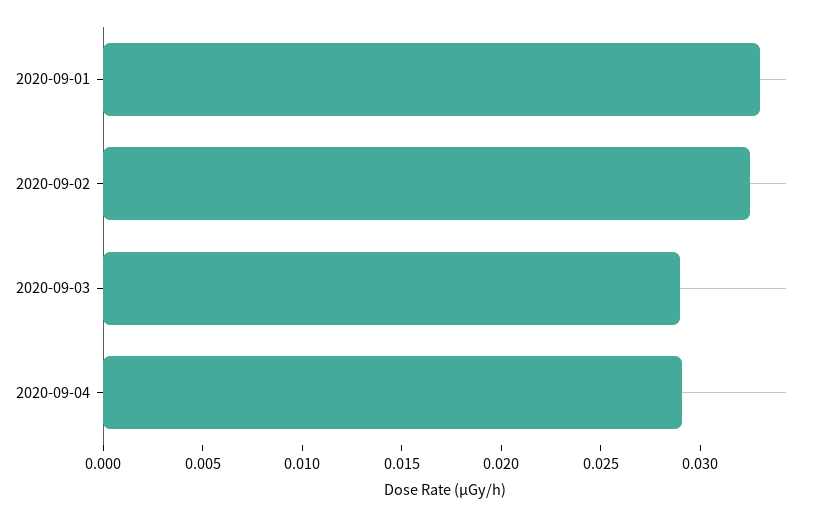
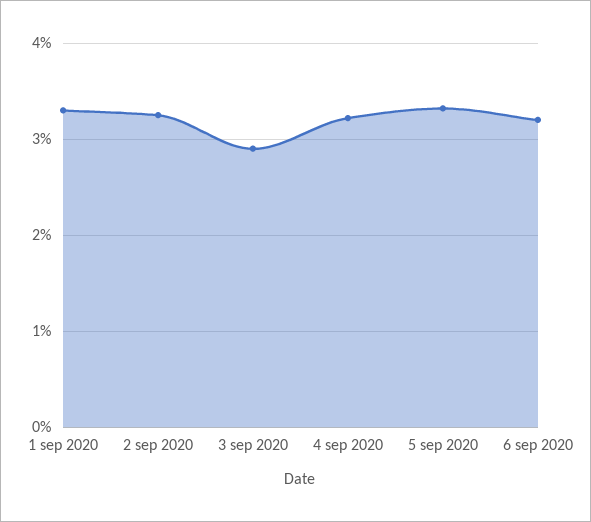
2020-09-04: 0.029 -> 0.032
5 sep 2020: none -> 0.033
6 sep 2020: none -> 0.032

